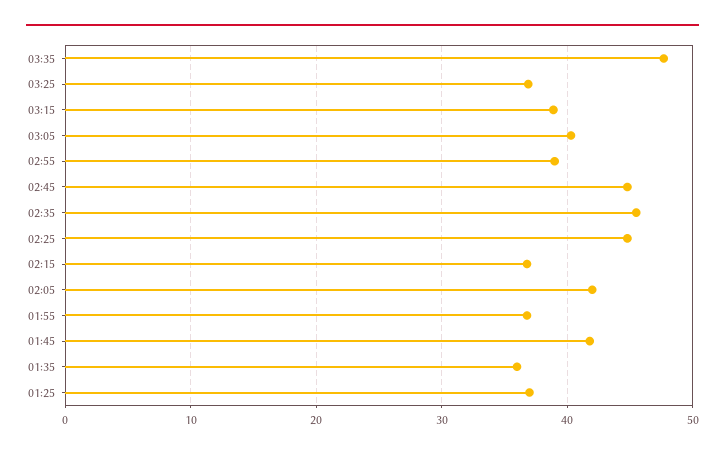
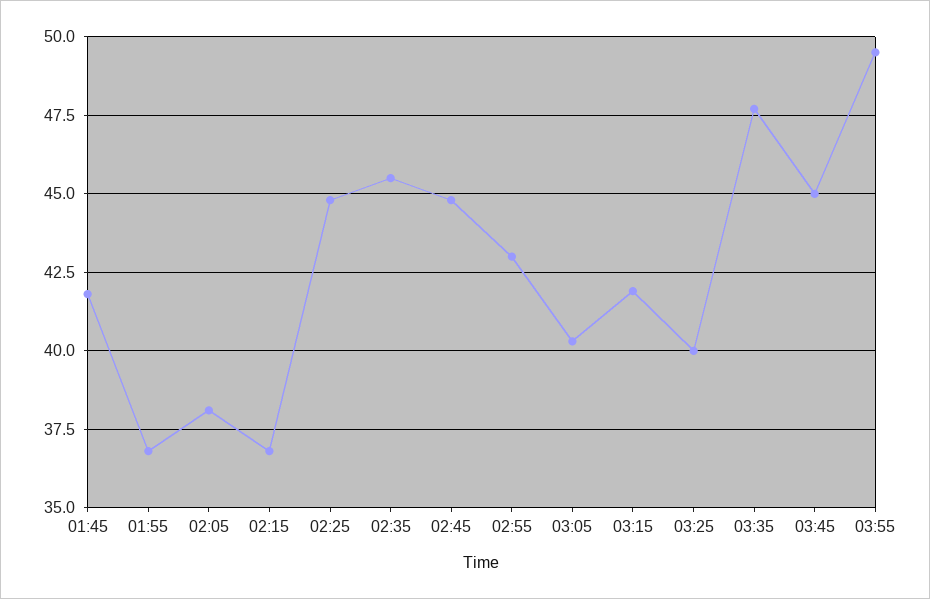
03:25: 37 -> 40
03:15: 39 -> 42
02:55: 39 -> 43
02:05: 42 -> 38
01:35: 36 -> none
01:25: 37 -> none
03:45: none -> 45
03:55: none -> 49.5

